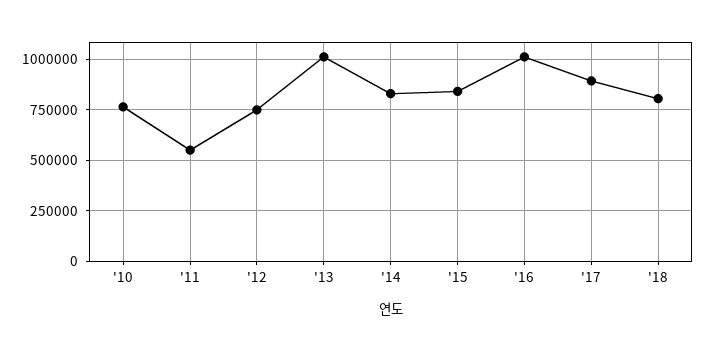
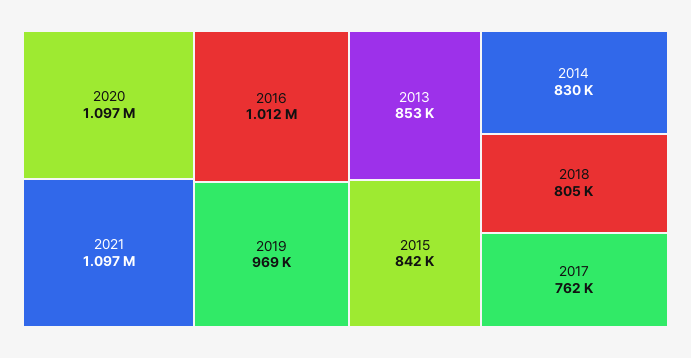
'10: 750000 -> none
'11: 550000 -> none
'12: 750000 -> none
'13: 1000000 -> 853000
'17: 900000 -> 762000
2020: none -> 1097000
2021: none -> 1097000
2019: none -> 969000

